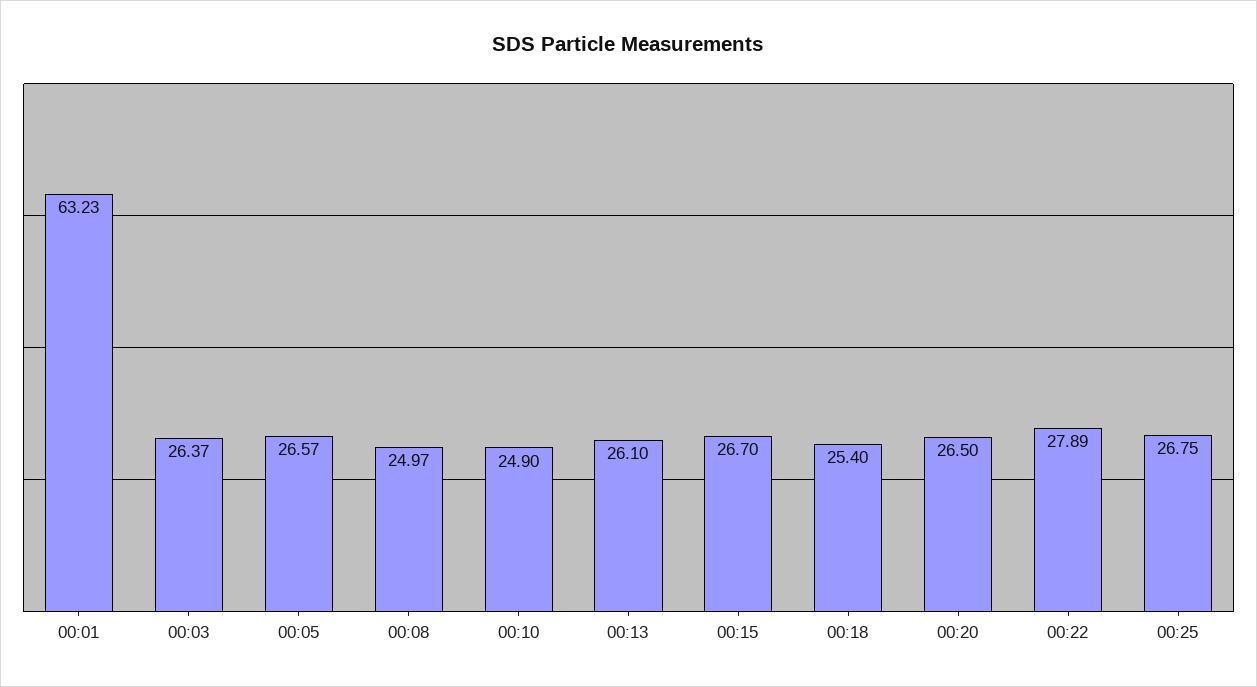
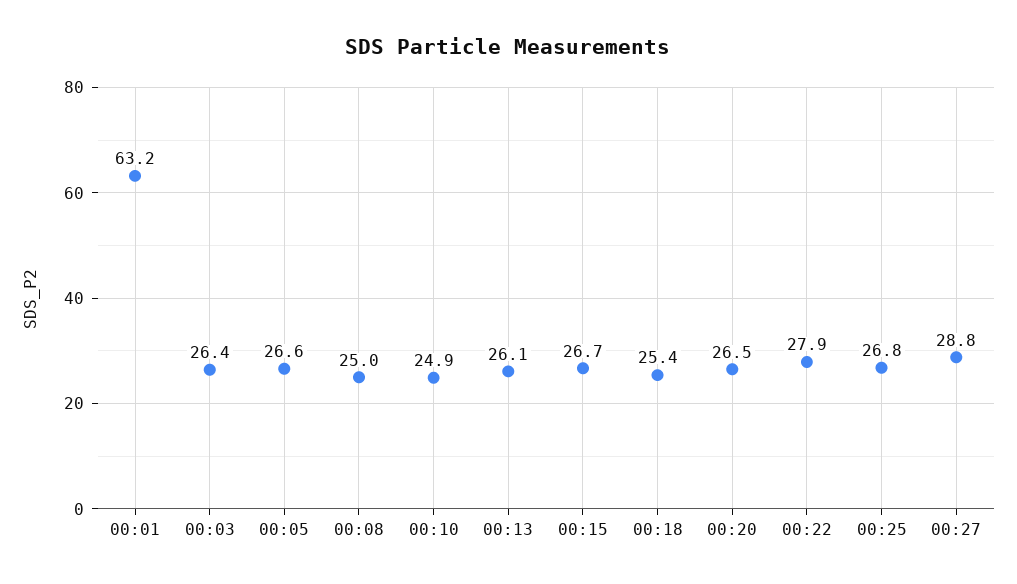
00:27: none -> 28.8

